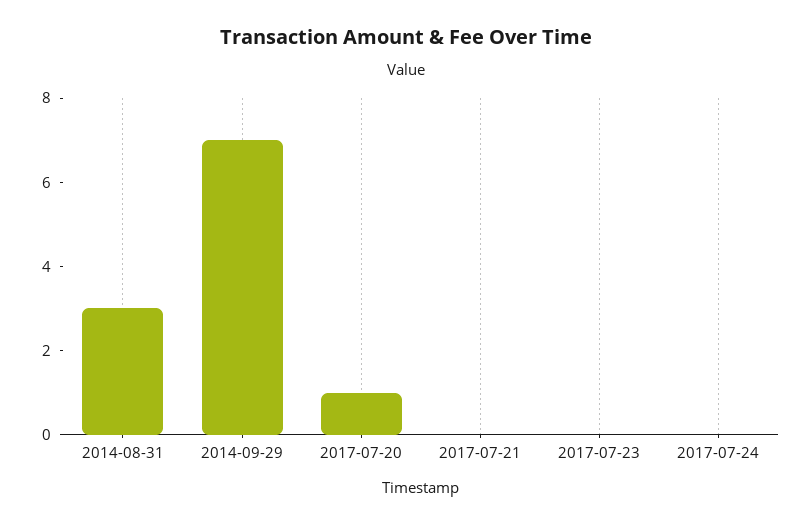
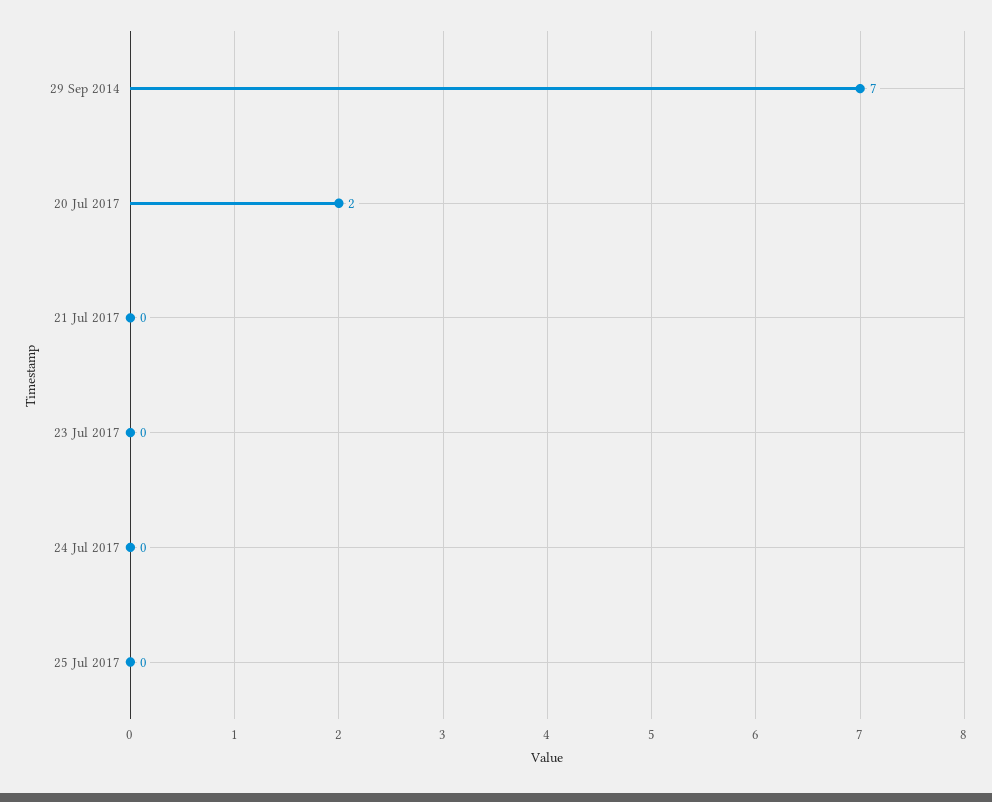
2014-08-31: 3 -> none
2017-07-20: 1 -> 2
25 Jul 2017: none -> 0

